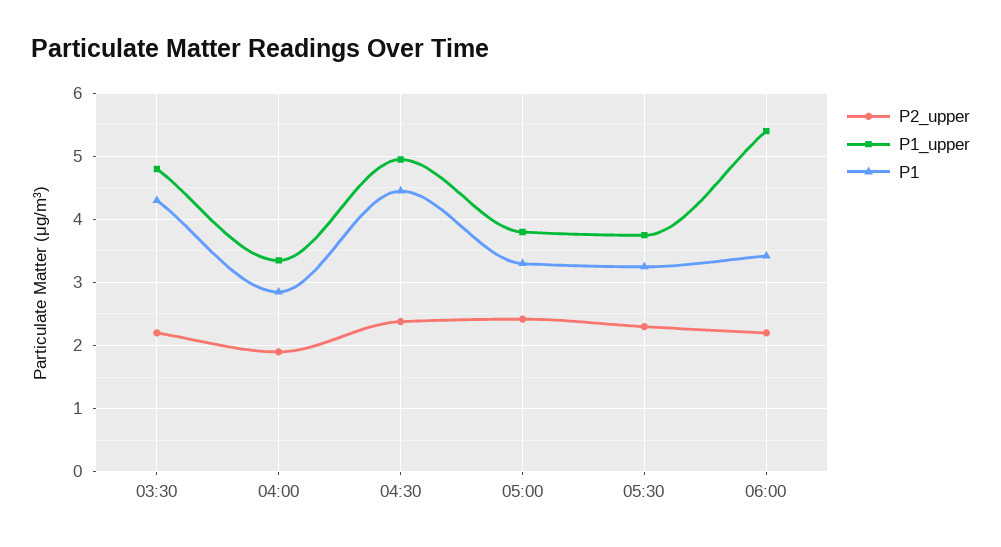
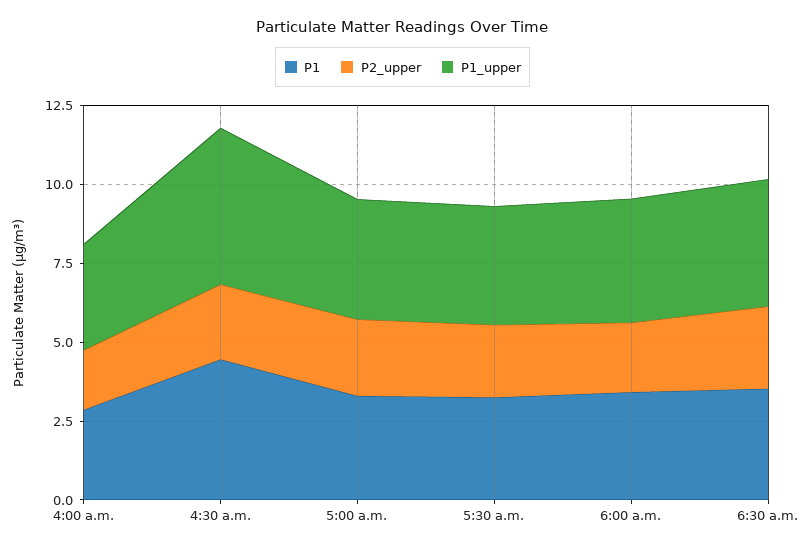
P2_upper, 03:30: 2.2 -> none
P1_upper, 03:30: 4.8 -> none
P1, 03:30: 4.3 -> none
P1_upper, 06:00: 5.4 -> 4
P1, 6:30 a.m.: none -> 3.5
P2_upper, 6:30 a.m.: none -> 2.5
P1_upper, 6:30 a.m.: none -> 4

